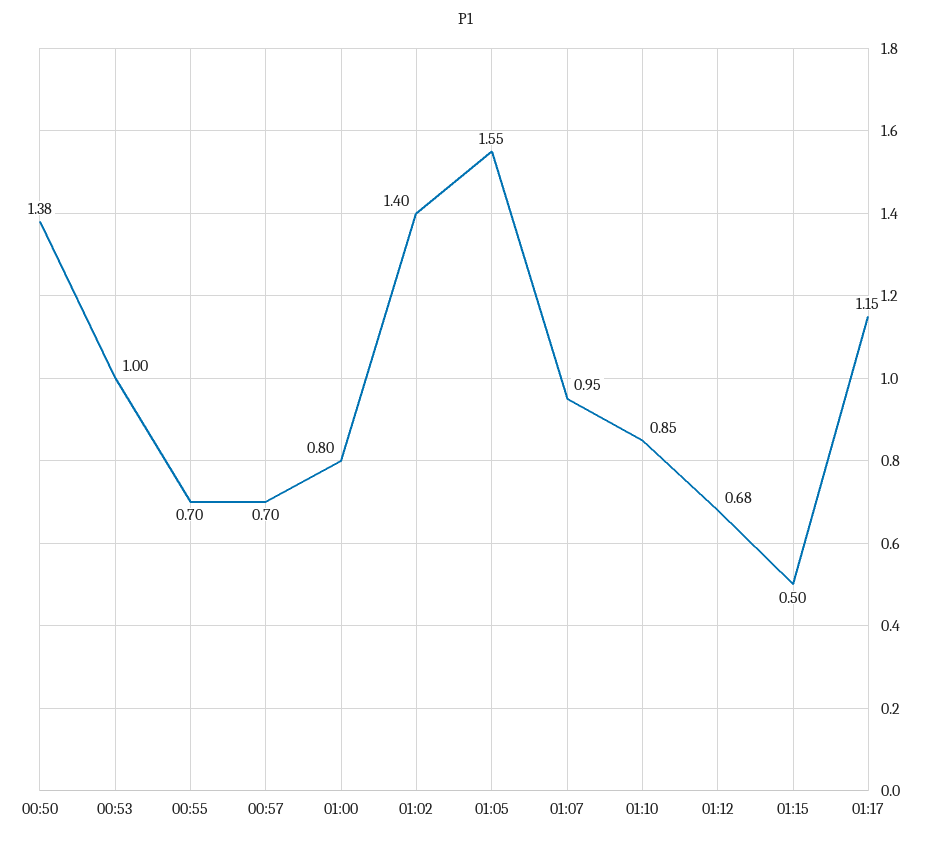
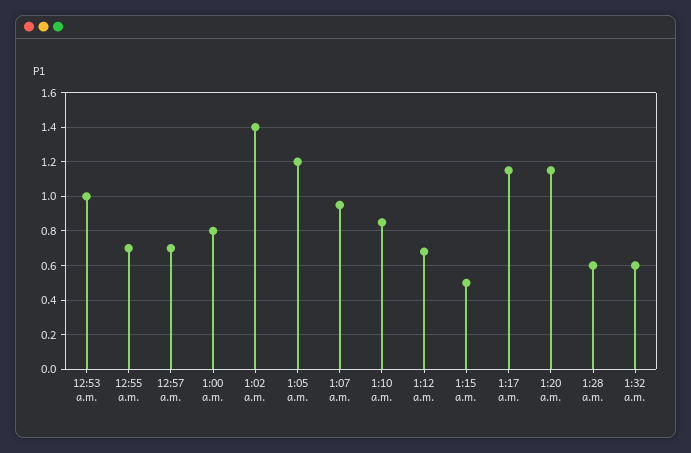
00:50: 1.38 -> none
01:05: 1.55 -> 1.2
1:20 a.m.: none -> 1.15
1:28 a.m.: none -> 0.6
1:32 a.m.: none -> 0.6

